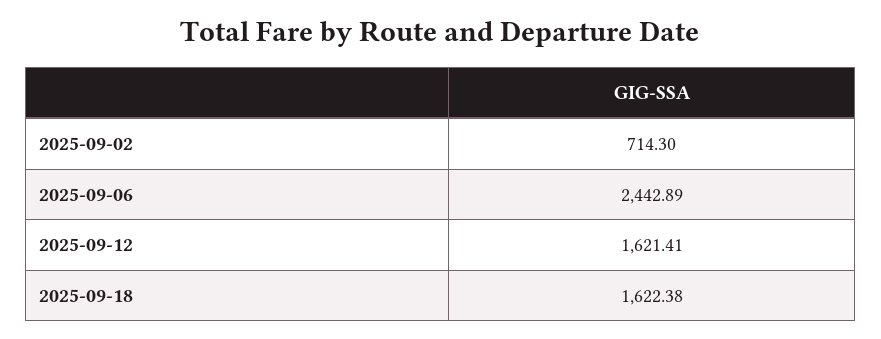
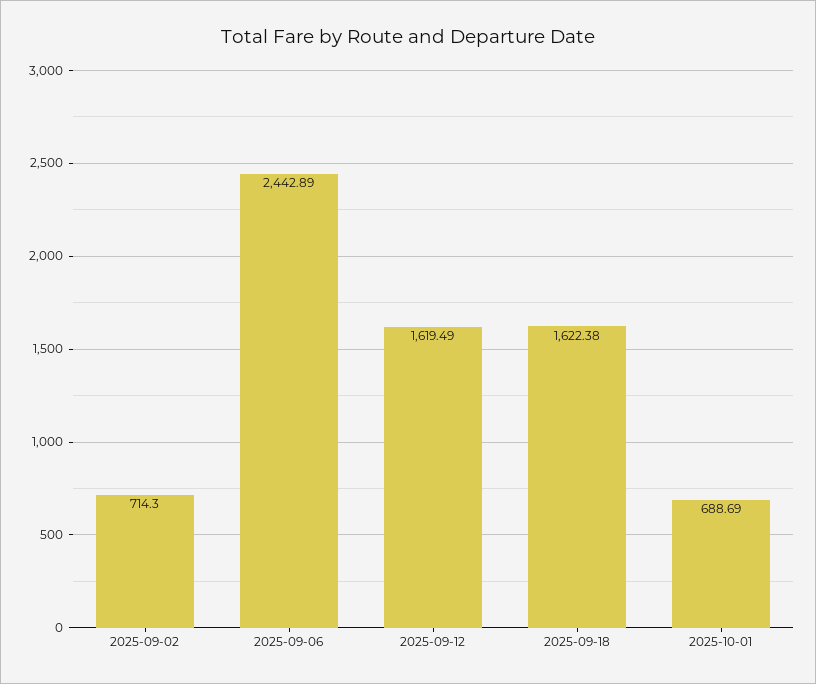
2025-09-12: 1621.41 -> 1619.49
2025-10-01: none -> 688.69

